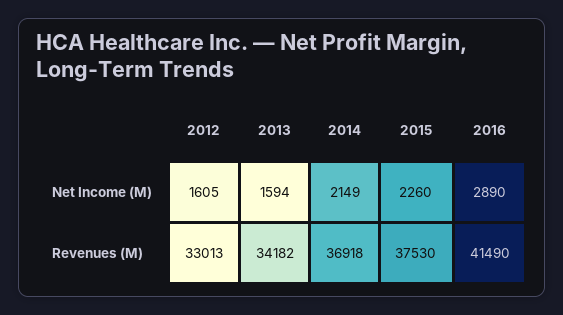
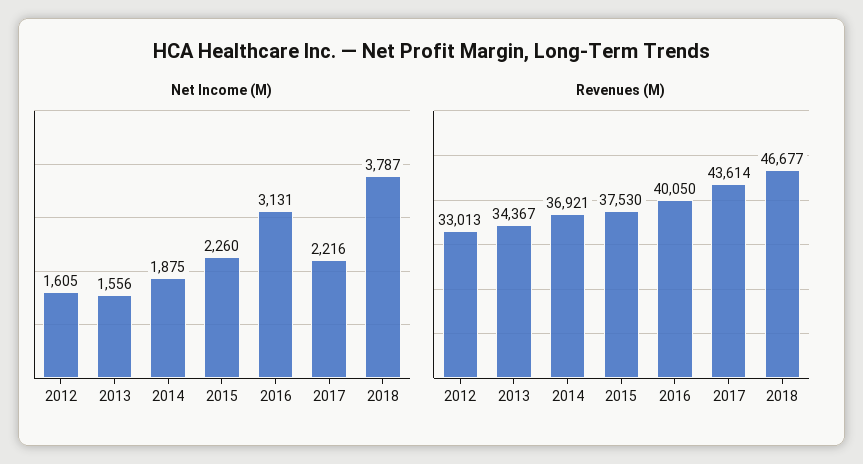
Net Income (M), 2013: 1594 -> 1556
Net Income (M), 2014: 2149 -> 1875
Net Income (M), 2016: 2890 -> 3131
Revenues (M), 2013: 34182 -> 34367
Revenues (M), 2014: 36918 -> 36921
Revenues (M), 2016: 41490 -> 40050
Net Income (M), 2017: none -> 2216
Net Income (M), 2018: none -> 3787
Revenues (M), 2017: none -> 43614
Revenues (M), 2018: none -> 46677

